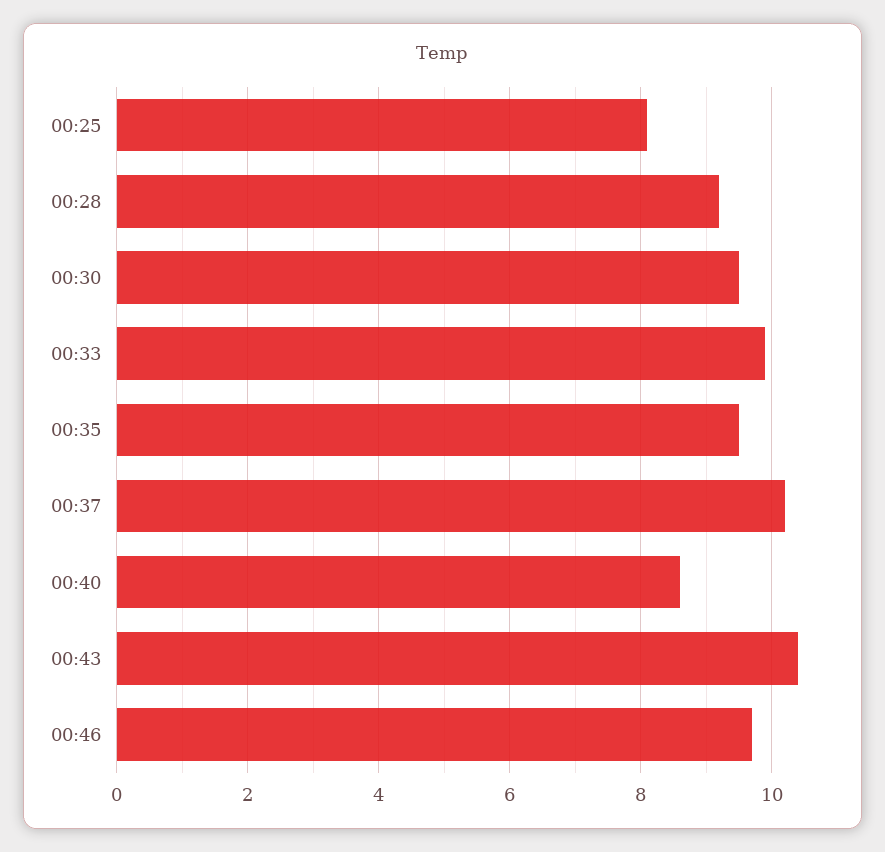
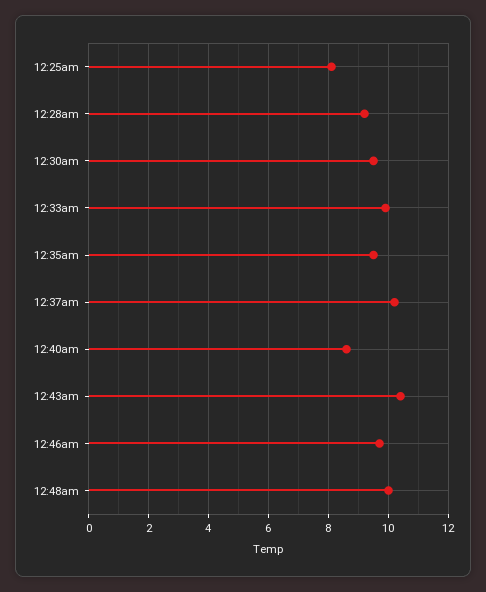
12:48am: none -> 10

